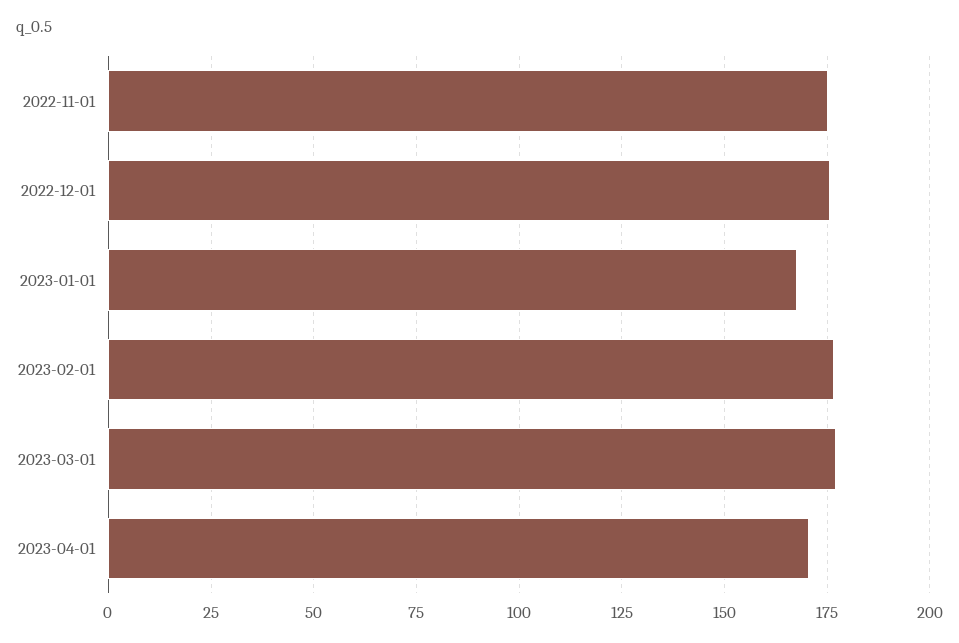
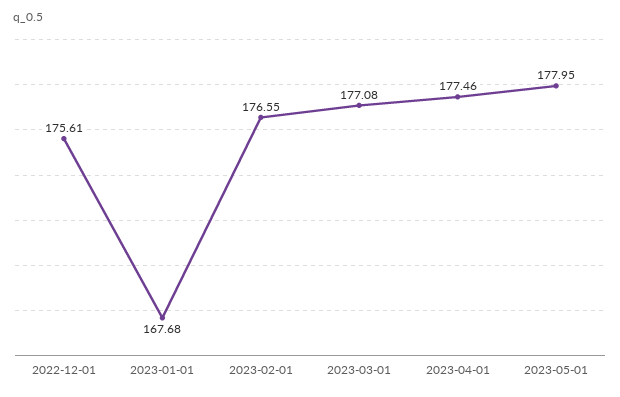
2022-11-01: 175 -> none
2023-04-01: 170 -> 177.46
2023-05-01: none -> 177.95

